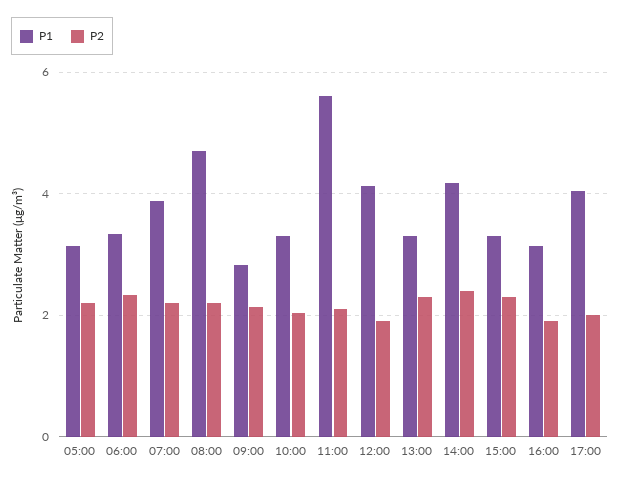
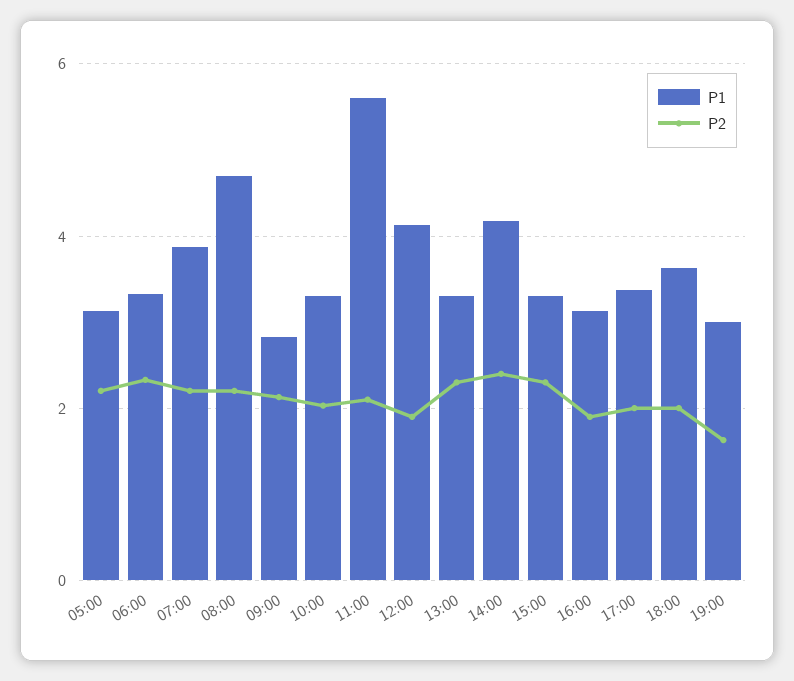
P1, 17:00: 4 -> 3.4
P1, 18:00: none -> 3.6
P2, 18:00: none -> 2
P1, 19:00: none -> 3
P2, 19:00: none -> 1.6

